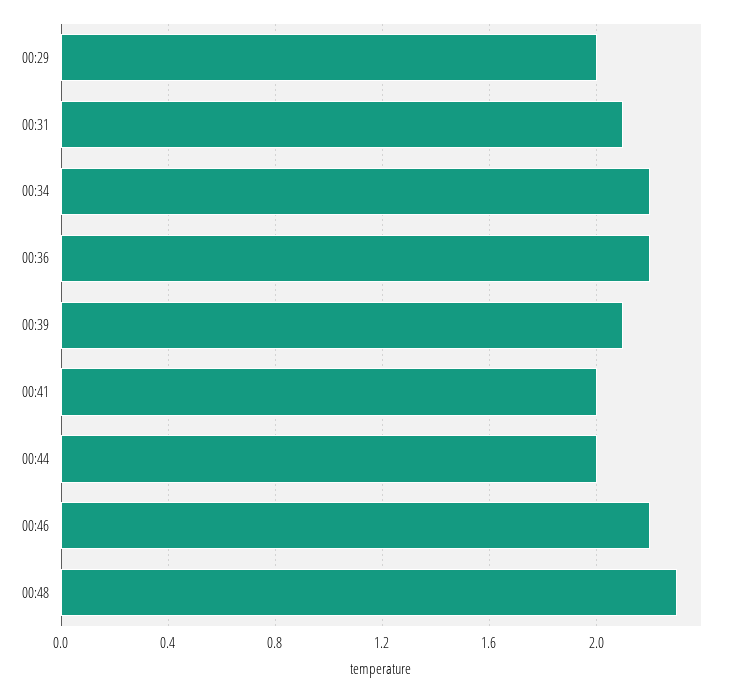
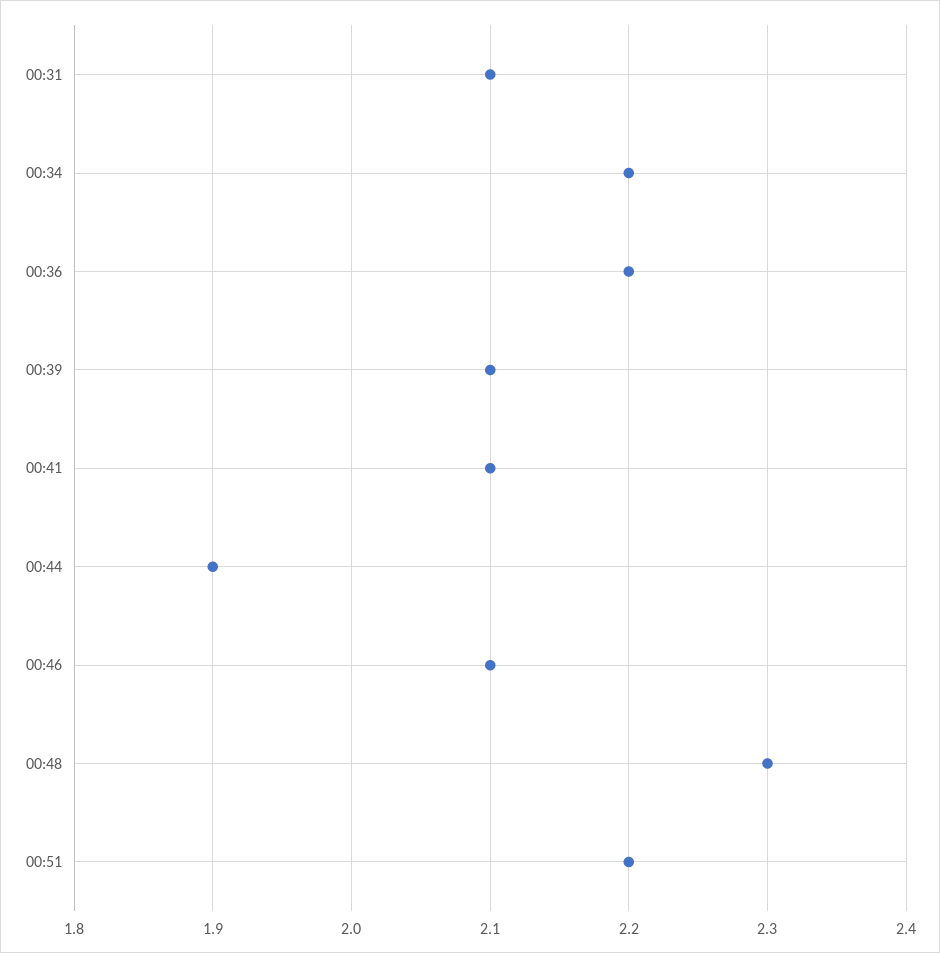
00:29: 2 -> none
00:41: 2 -> 2.1
00:44: 2 -> 1.9
00:46: 2.2 -> 2.1
00:51: none -> 2.2

